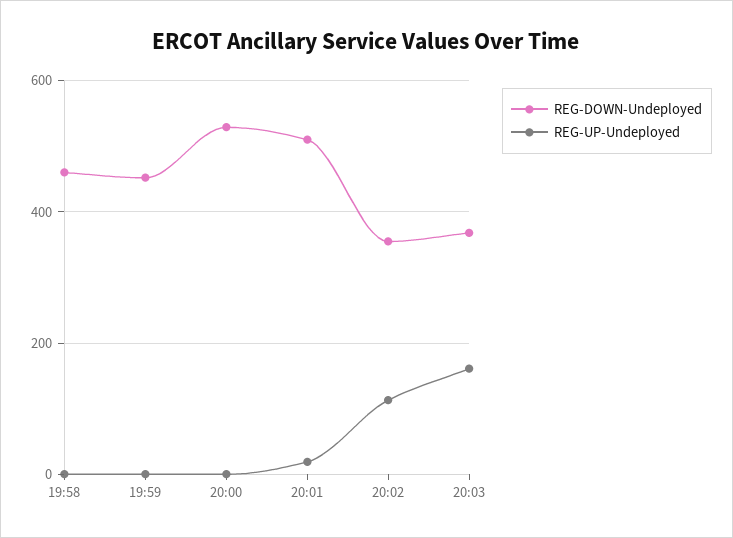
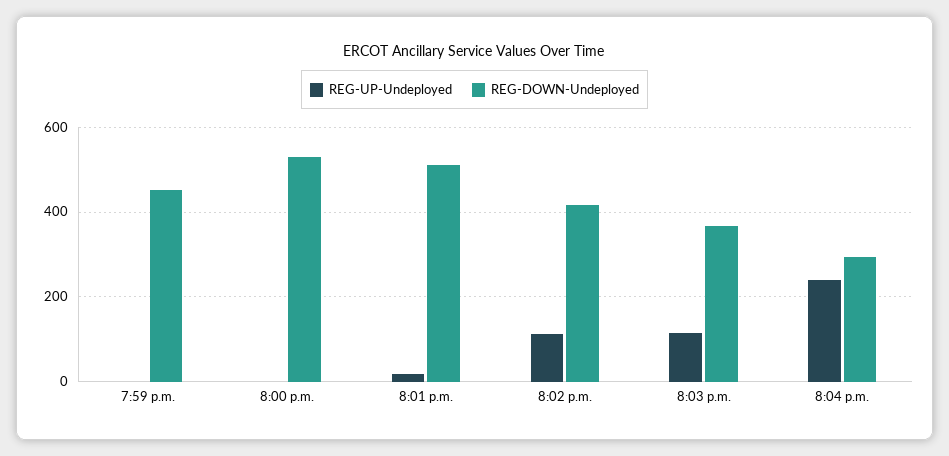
REG-DOWN-Undeployed, 19:58: 460 -> none
REG-UP-Undeployed, 19:58: 0 -> none
REG-DOWN-Undeployed, 20:02: 360 -> 420
REG-UP-Undeployed, 20:03: 160 -> 120
REG-UP-Undeployed, 8:04 p.m.: none -> 240
REG-DOWN-Undeployed, 8:04 p.m.: none -> 300

